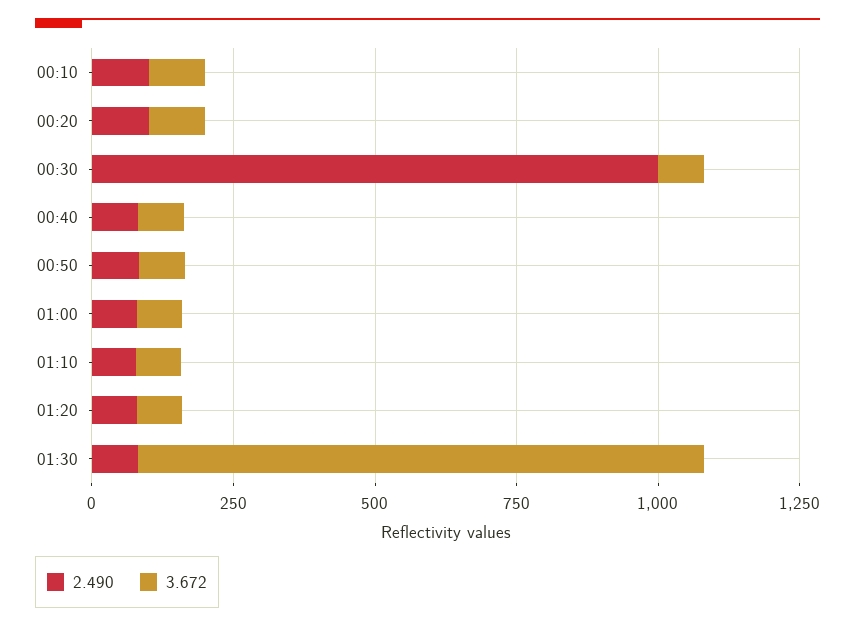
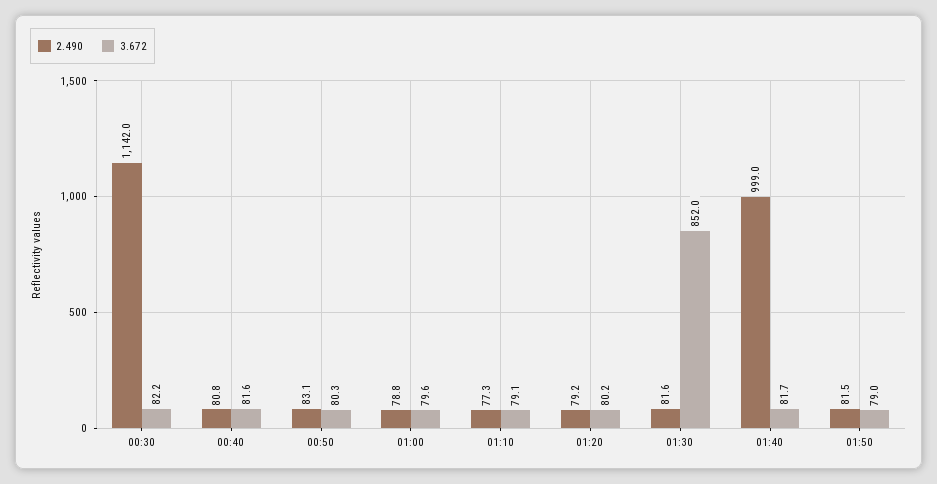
2.490, 00:10: 100 -> none
3.672, 00:10: 100 -> none
2.490, 00:20: 100 -> none
3.672, 00:20: 100 -> none
2.490, 00:30: 1000 -> 1142
3.672, 01:30: 1000 -> 852
2.490, 01:40: none -> 999
3.672, 01:40: none -> 81.7
2.490, 01:50: none -> 81.5
3.672, 01:50: none -> 79

